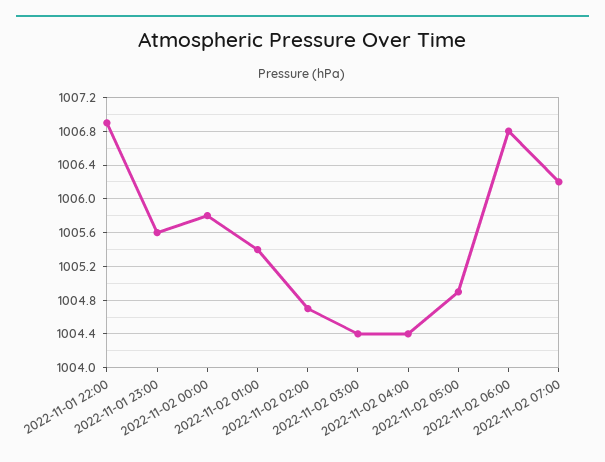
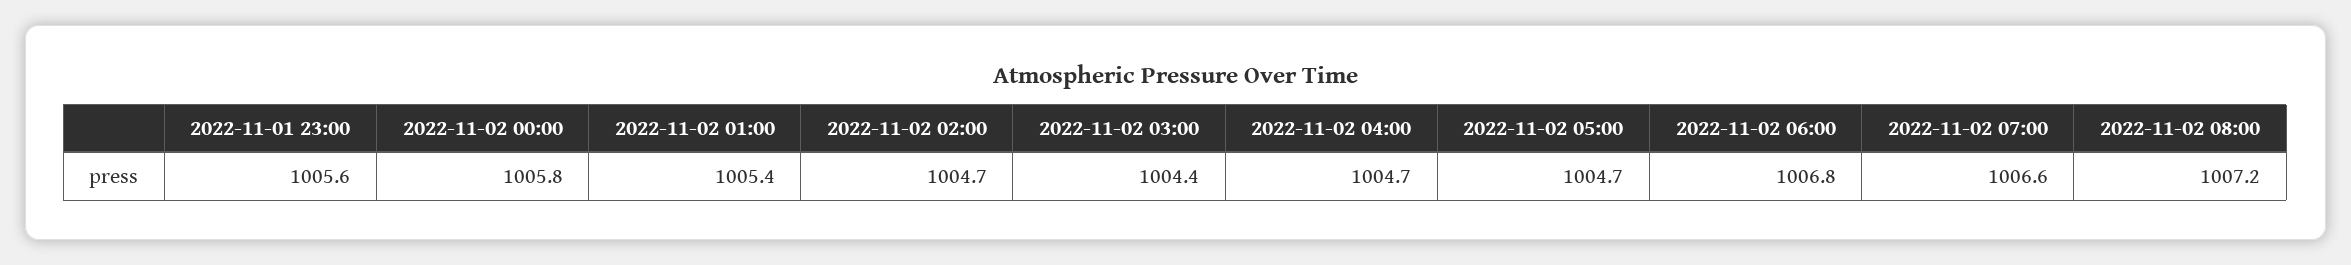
2022-11-01 22:00: 1006.9 -> none
2022-11-02 04:00: 1004.4 -> 1004.7
2022-11-02 05:00: 1004.9 -> 1004.7
2022-11-02 07:00: 1006.2 -> 1006.6
2022-11-02 08:00: none -> 1007.2

